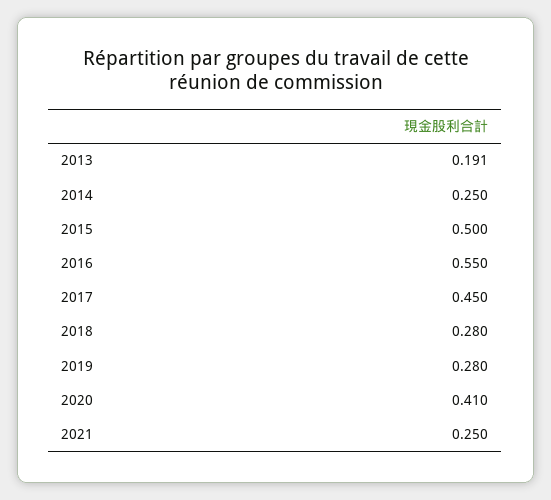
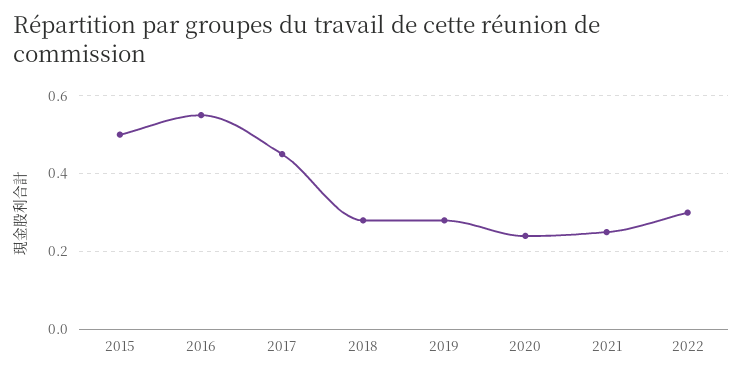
2013: 0.191 -> none
2014: 0.25 -> none
2020: 0.41 -> 0.25
2022: none -> 0.3

